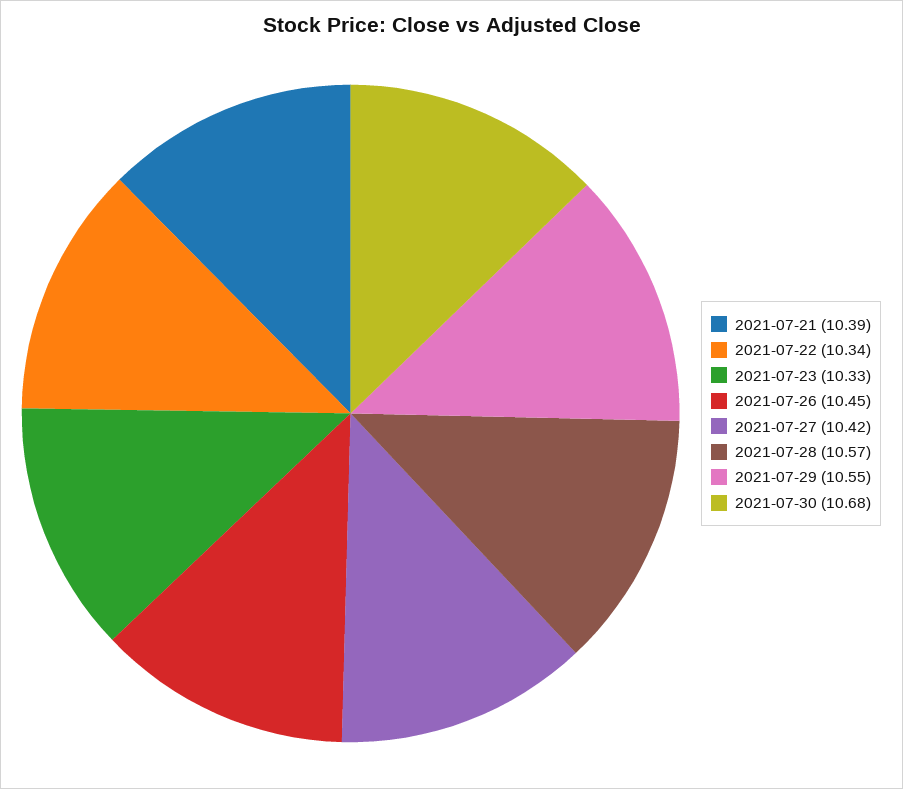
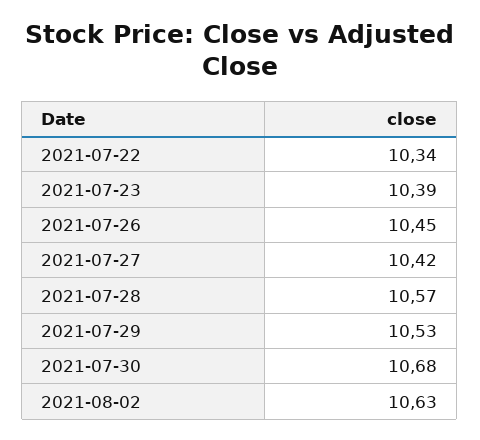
2021-07-21: 10.39 -> none
2021-07-23: 10.33 -> 10.39
2021-07-29: 10.55 -> 10.53
2021-08-02: none -> 10.63

